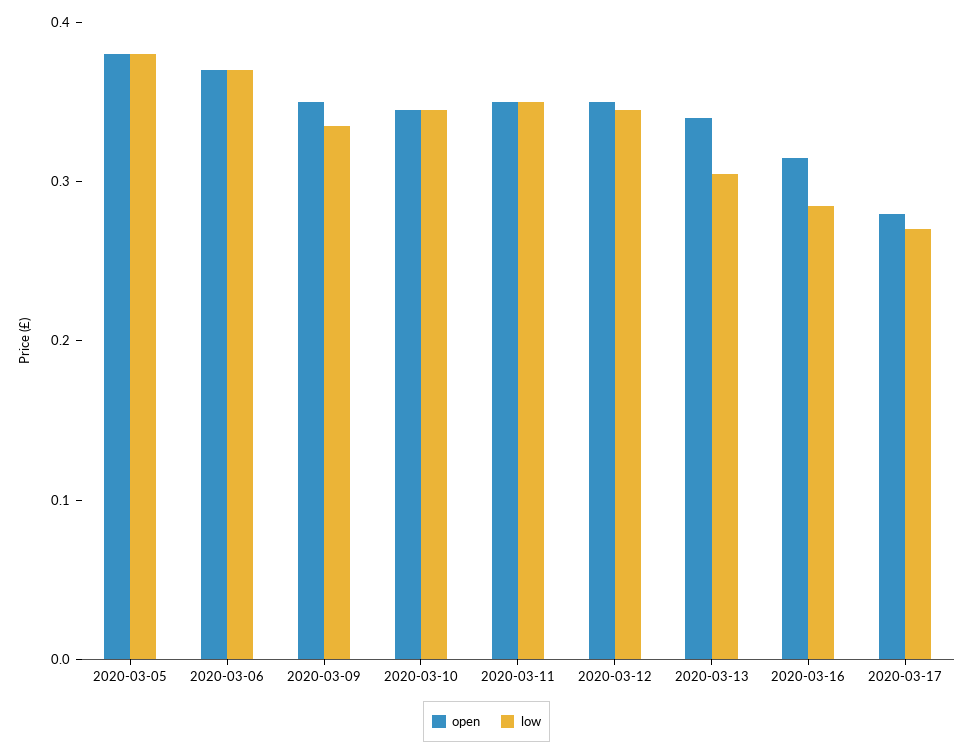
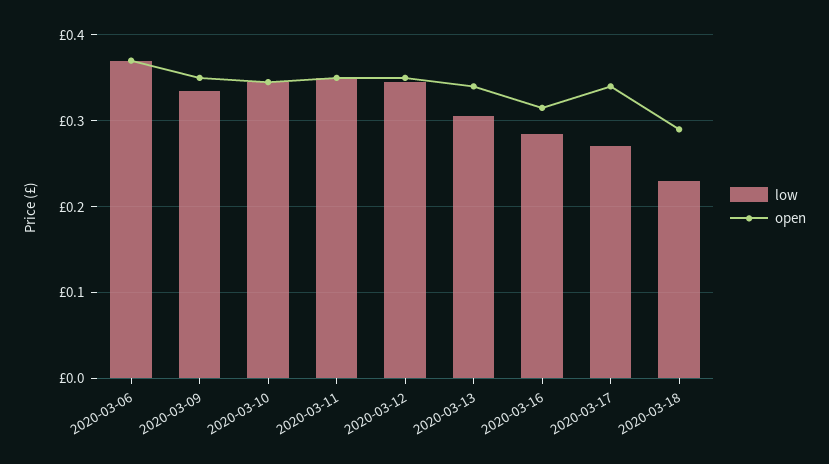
open, 2020-03-05: 0.38 -> none
low, 2020-03-05: 0.38 -> none
open, 2020-03-17: 0.28 -> 0.34
low, 2020-03-18: none -> 0.23
open, 2020-03-18: none -> 0.29

